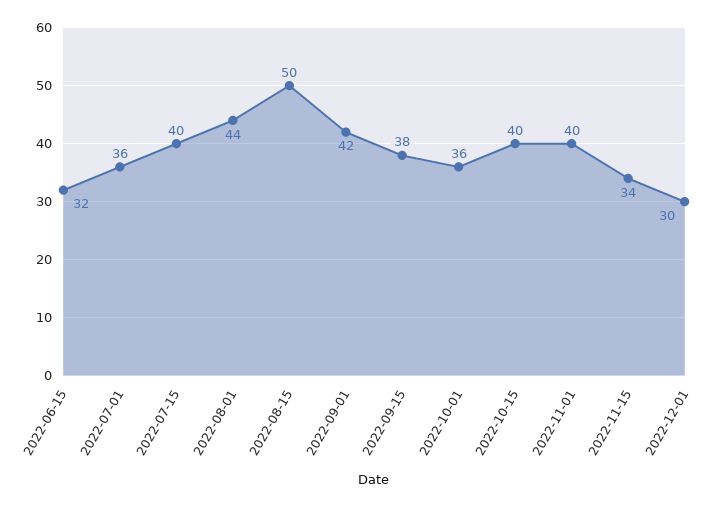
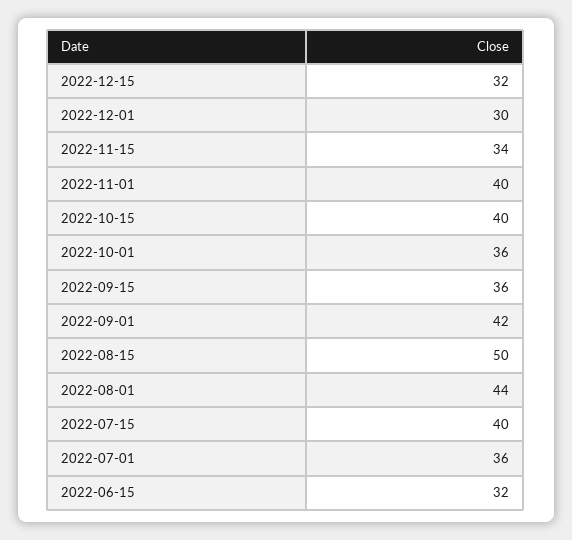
2022-09-15: 38 -> 36
2022-12-15: none -> 32

